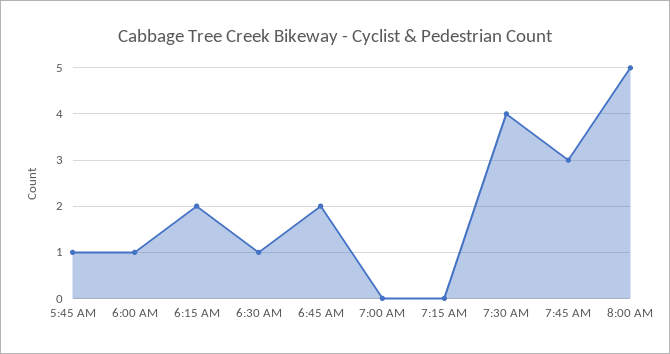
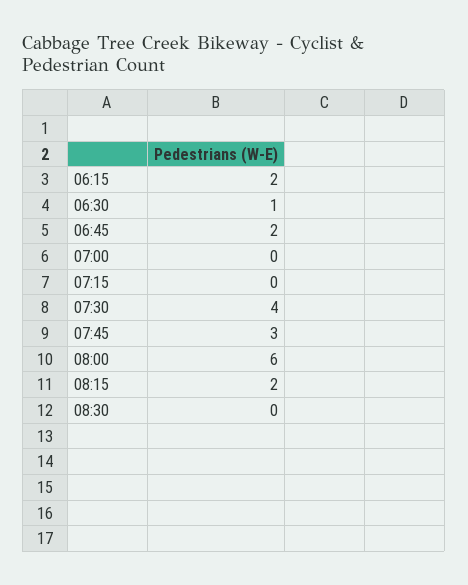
5:45 AM: 1 -> none
6:00 AM: 1 -> none
8:00 AM: 5 -> 6
08:15: none -> 2
08:30: none -> 0

